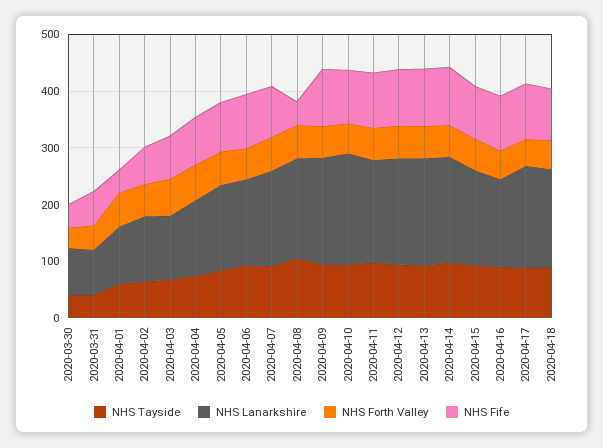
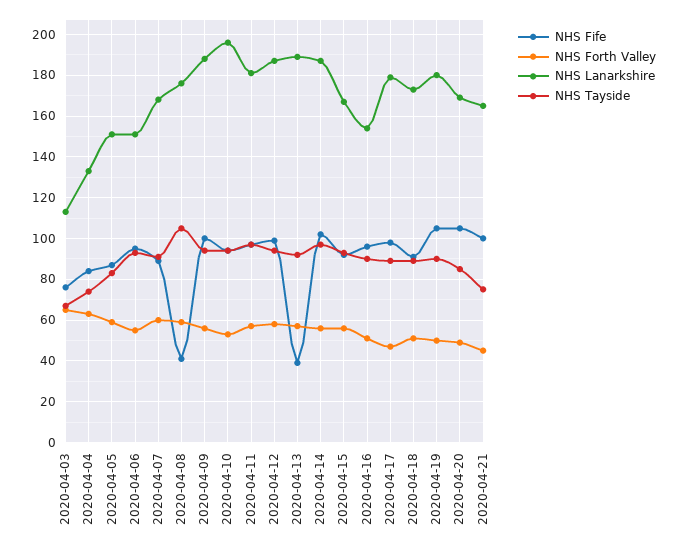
NHS Tayside, 2020-03-30: 40 -> none
NHS Lanarkshire, 2020-03-30: 80 -> none
NHS Forth Valley, 2020-03-30: 40 -> none
NHS Fife, 2020-03-30: 40 -> none
NHS Tayside, 2020-03-31: 40 -> none
NHS Lanarkshire, 2020-03-31: 80 -> none
NHS Forth Valley, 2020-03-31: 40 -> none
NHS Fife, 2020-03-31: 60 -> none
NHS Tayside, 2020-04-01: 60 -> none
NHS Lanarkshire, 2020-04-01: 100 -> none
NHS Forth Valley, 2020-04-01: 60 -> none
NHS Fife, 2020-04-01: 40 -> none
NHS Tayside, 2020-04-02: 60 -> none
NHS Lanarkshire, 2020-04-02: 120 -> none
NHS Forth Valley, 2020-04-02: 60 -> none
NHS Fife, 2020-04-02: 60 -> none
NHS Fife, 2020-04-13: 100 -> 40
NHS Fife, 2020-04-19: none -> 105
NHS Forth Valley, 2020-04-19: none -> 50
NHS Lanarkshire, 2020-04-19: none -> 180
NHS Tayside, 2020-04-19: none -> 90
NHS Fife, 2020-04-20: none -> 105
NHS Forth Valley, 2020-04-20: none -> 50
NHS Lanarkshire, 2020-04-20: none -> 170
NHS Tayside, 2020-04-20: none -> 85
NHS Fife, 2020-04-21: none -> 100
NHS Forth Valley, 2020-04-21: none -> 45
NHS Lanarkshire, 2020-04-21: none -> 165
NHS Tayside, 2020-04-21: none -> 75

